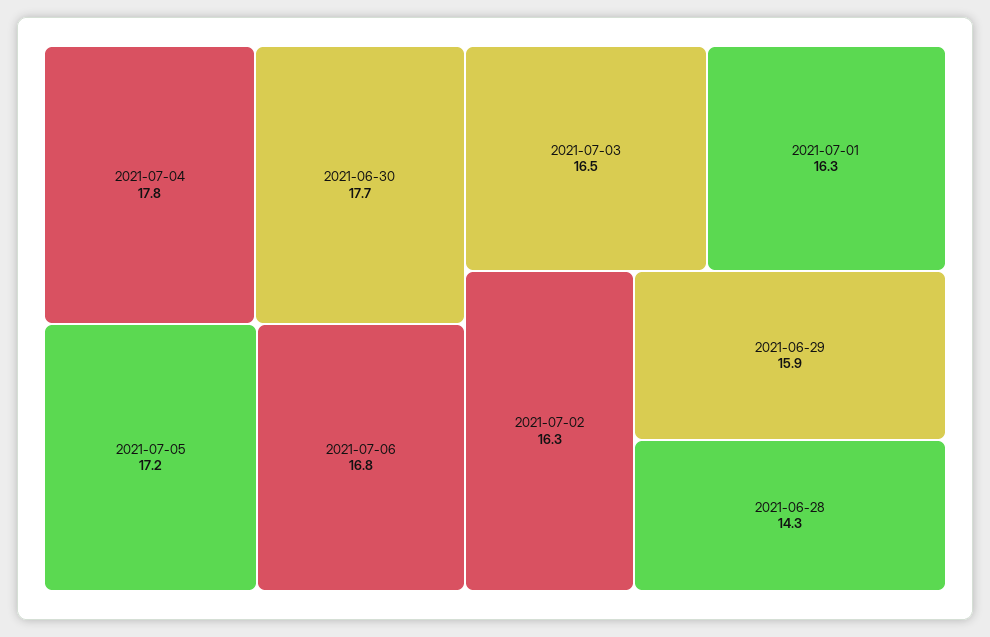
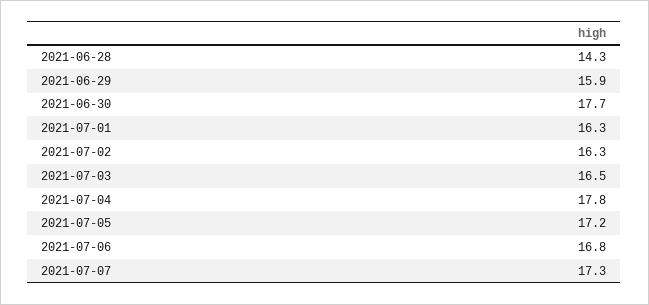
2021-07-07: none -> 17.3

